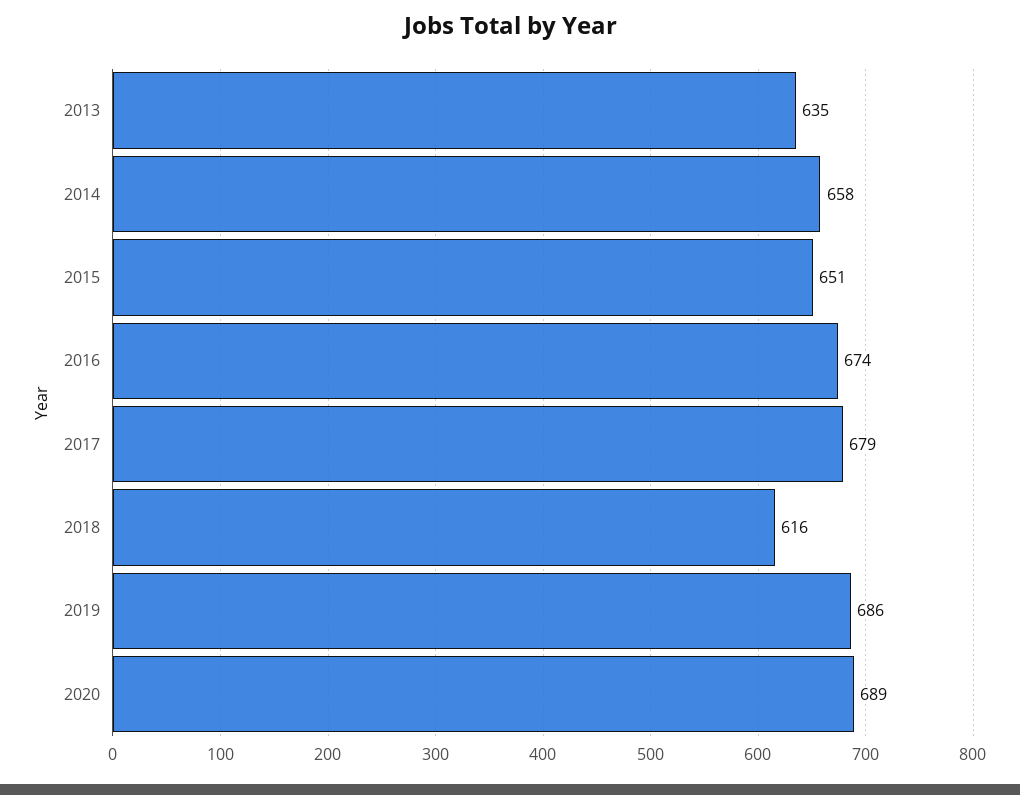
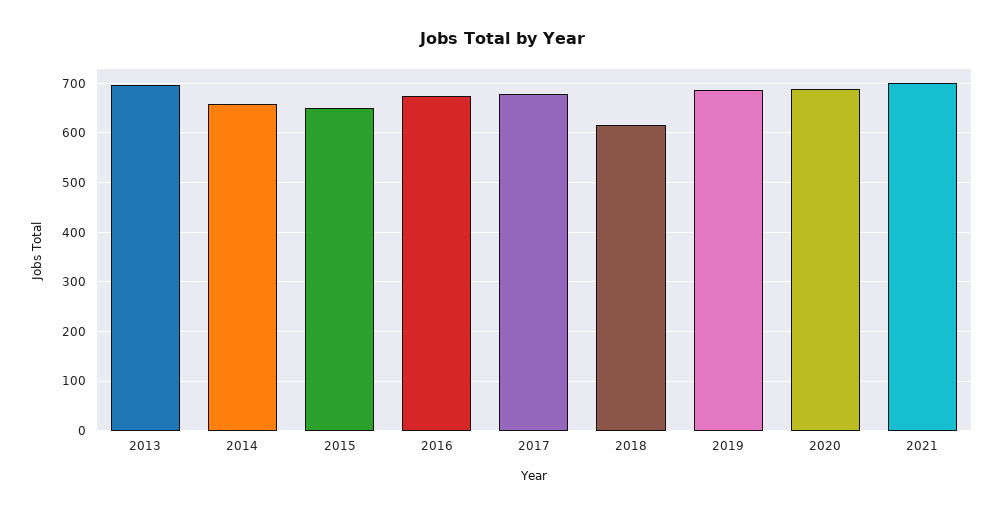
2013: 635 -> 700
2021: none -> 700

